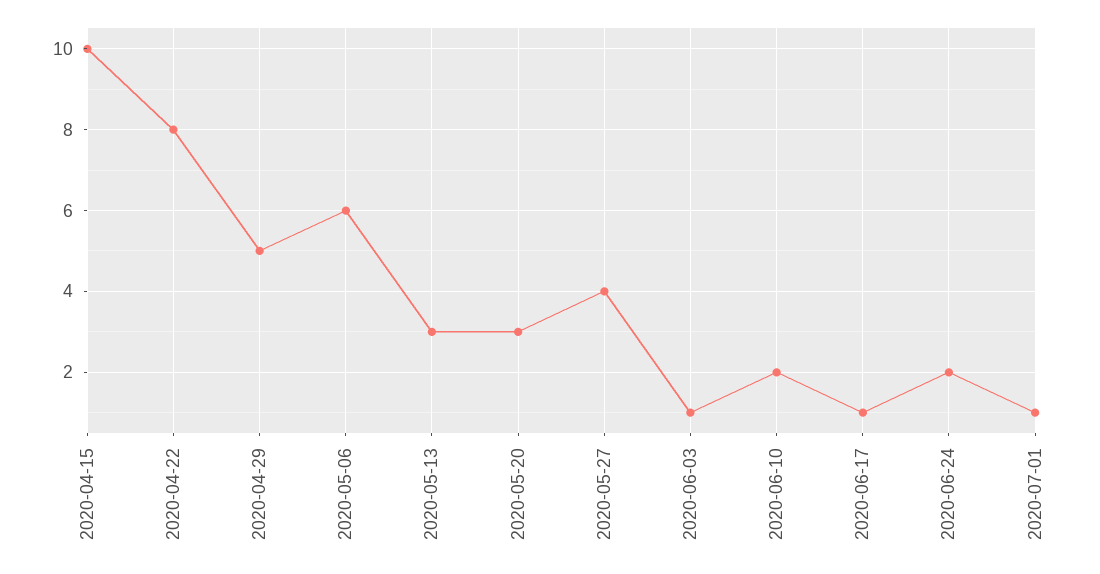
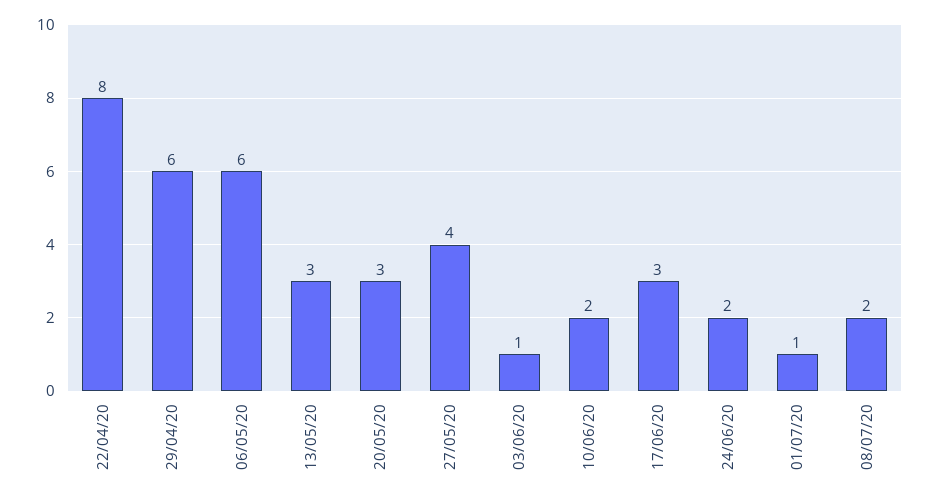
2020-04-15: 10 -> none
2020-04-29: 5 -> 6
2020-06-17: 1 -> 3
08/07/20: none -> 2

